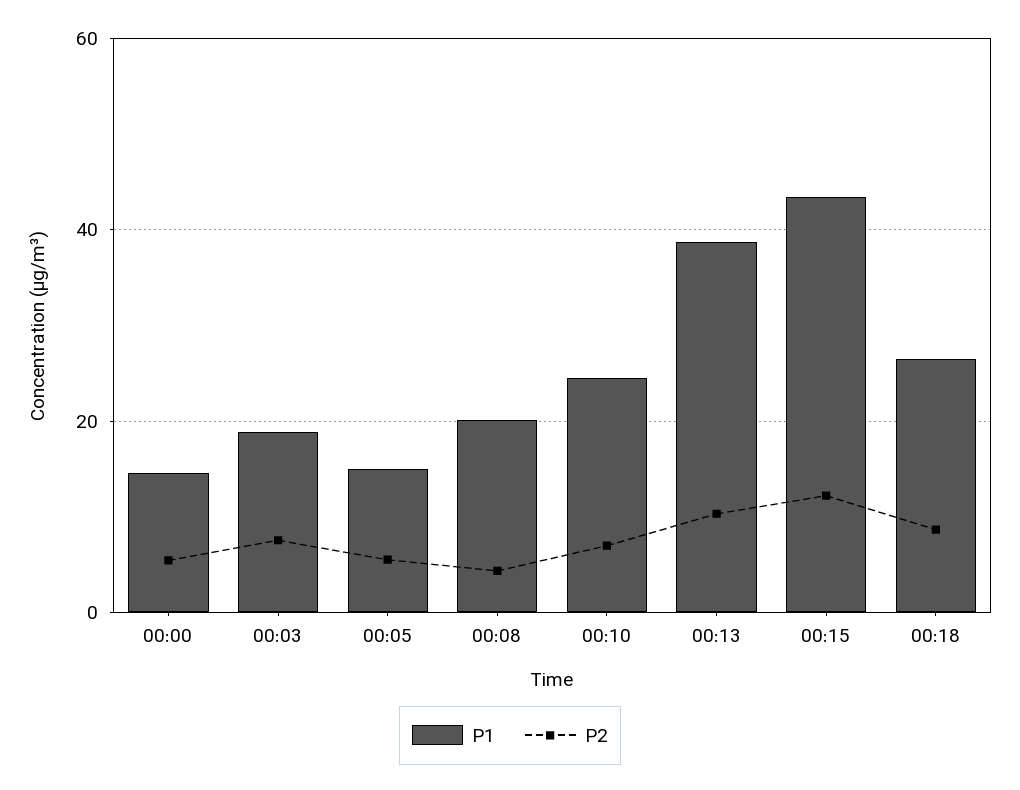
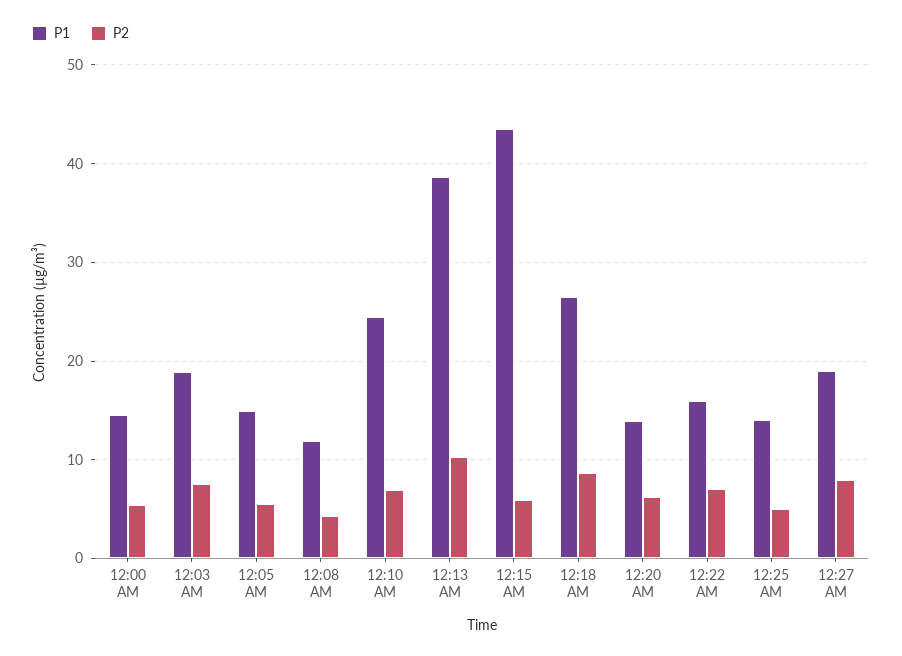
P1, 00:08: 20 -> 12
P2, 00:15: 12 -> 6
P1, 12:20 AM: none -> 14
P2, 12:20 AM: none -> 6
P1, 12:22 AM: none -> 16
P2, 12:22 AM: none -> 7
P1, 12:25 AM: none -> 14
P2, 12:25 AM: none -> 5
P1, 12:27 AM: none -> 19
P2, 12:27 AM: none -> 8

